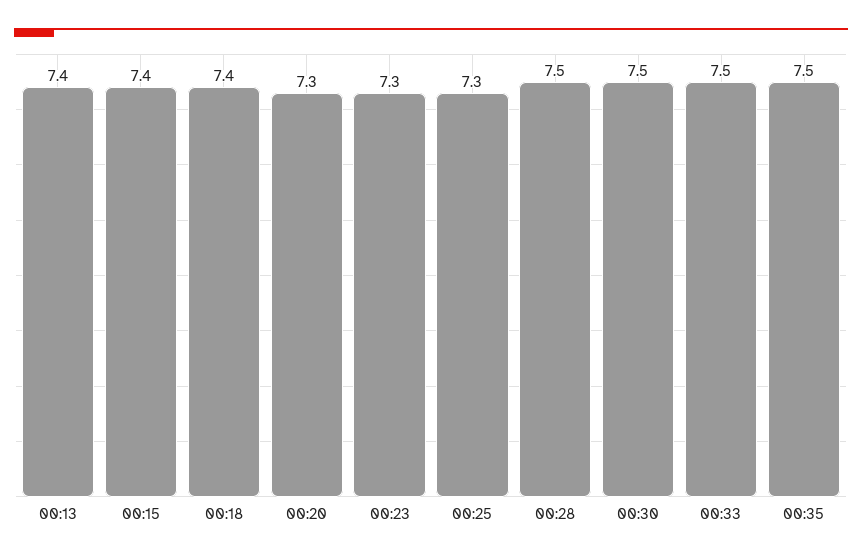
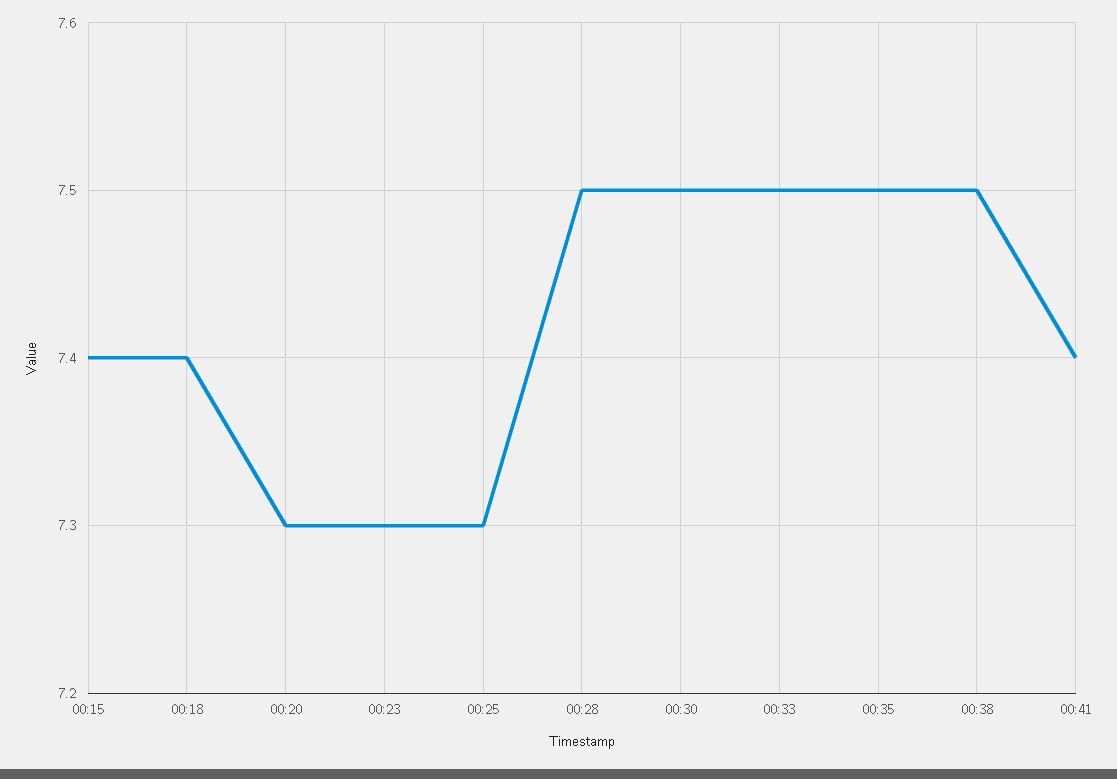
00:13: 7.4 -> none
00:38: none -> 7.5
00:41: none -> 7.4

